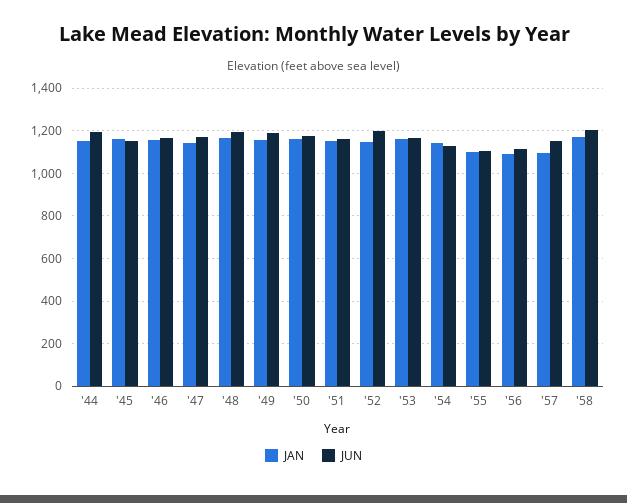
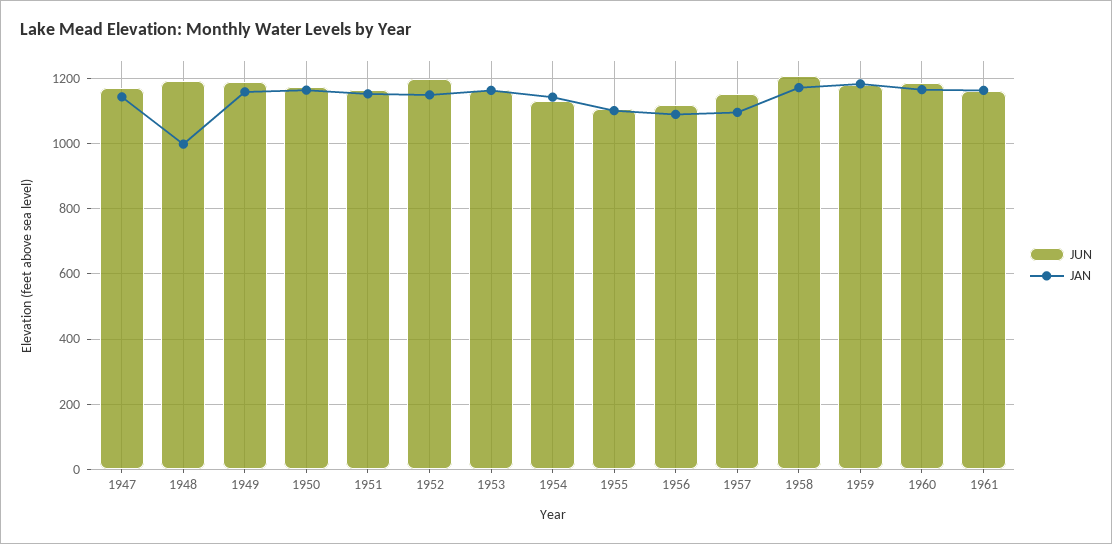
JAN, '44: 1150 -> none
JUN, '44: 1200 -> none
JAN, '45: 1150 -> none
JUN, '45: 1150 -> none
JAN, '46: 1150 -> none
JUN, '46: 1150 -> none
JAN, '48: 1150 -> 1000
JUN, 1959: none -> 1180
JAN, 1959: none -> 1180
JUN, 1960: none -> 1180
JAN, 1960: none -> 1160
JUN, 1961: none -> 1160
JAN, 1961: none -> 1160

